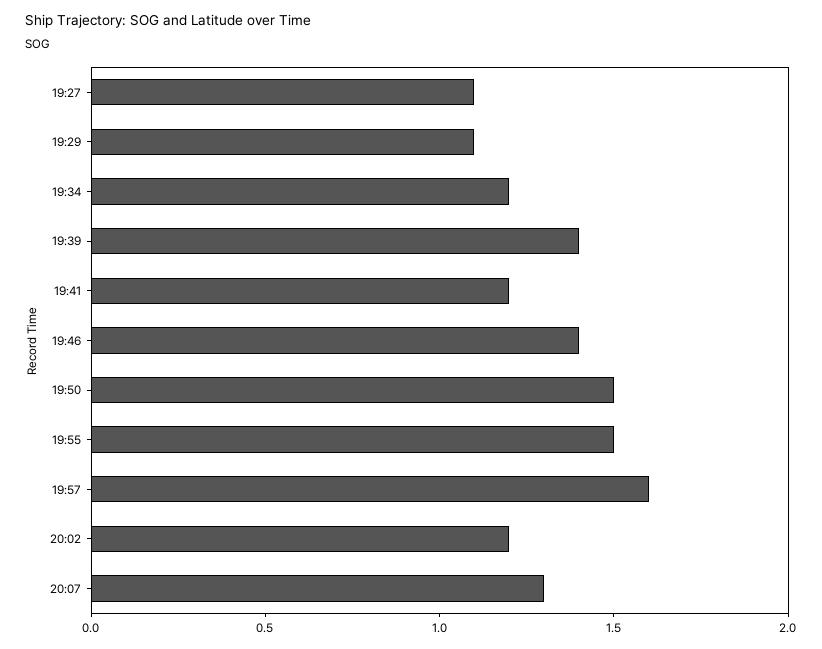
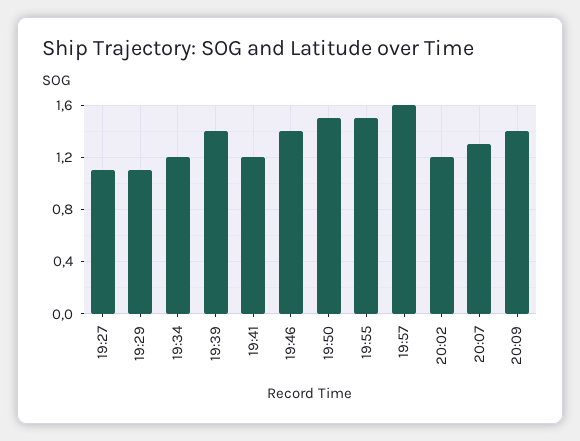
20:09: none -> 1.4

